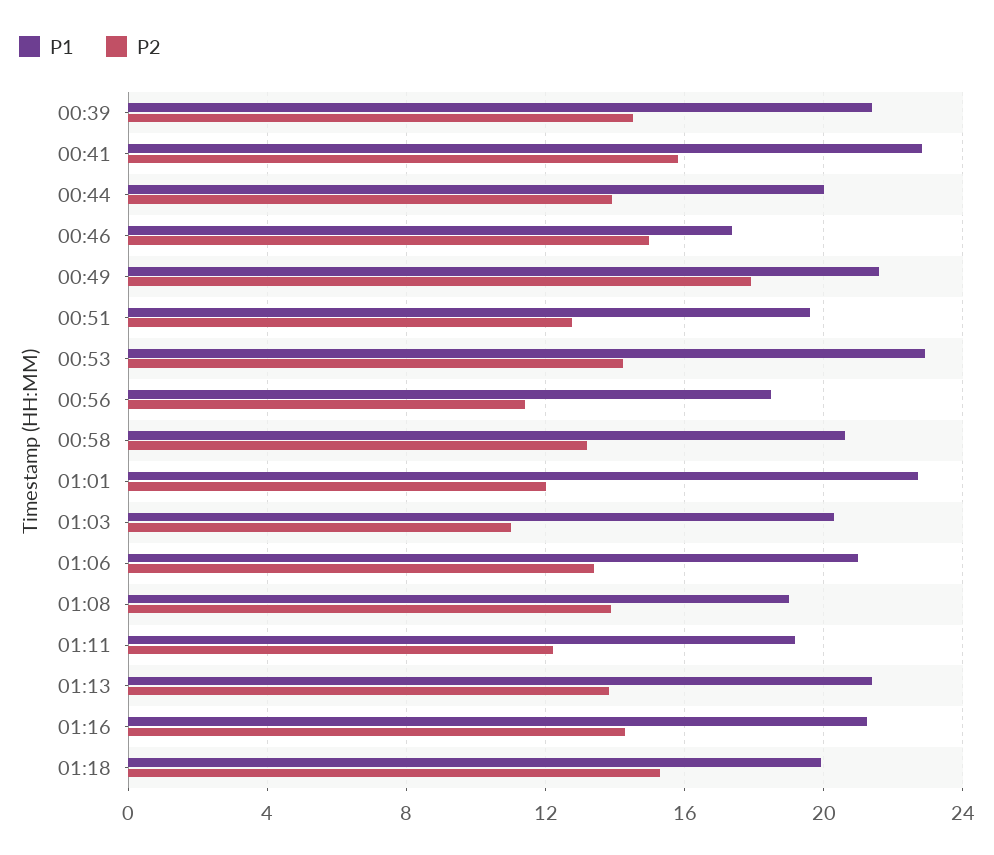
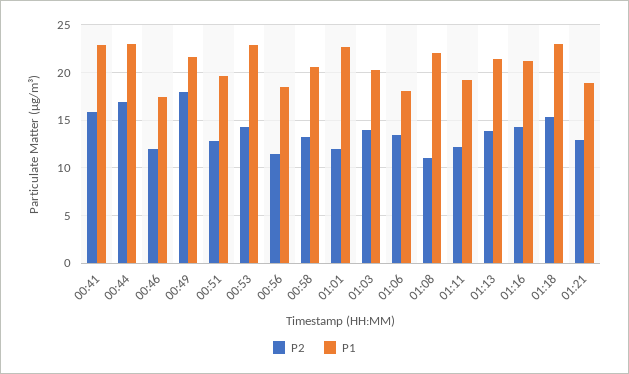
P1, 00:39: 21.5 -> none
P2, 00:39: 14.5 -> none
P1, 00:44: 20 -> 23
P2, 00:44: 14 -> 17
P2, 00:46: 15 -> 12
P2, 01:03: 11 -> 14
P1, 01:06: 21 -> 18
P1, 01:08: 19 -> 22
P2, 01:08: 14 -> 11
P1, 01:18: 20 -> 23
P2, 01:21: none -> 13
P1, 01:21: none -> 19

